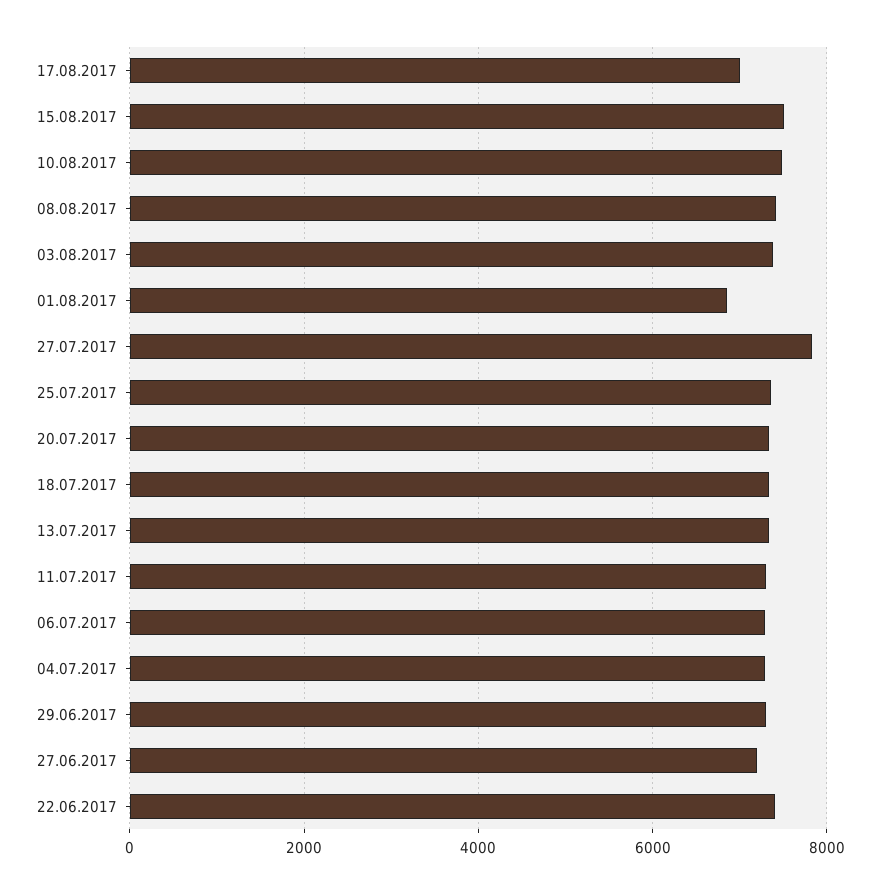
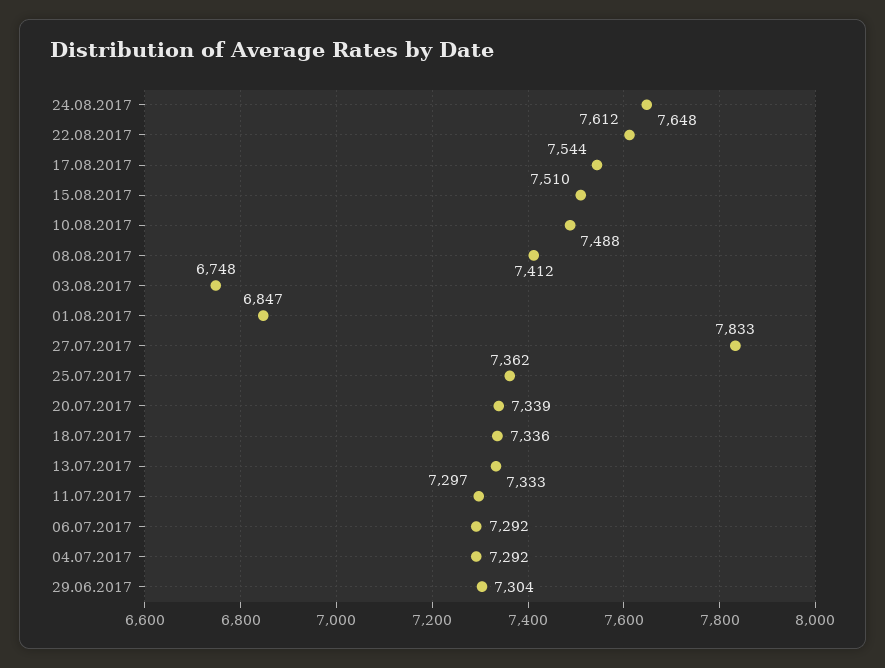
17.08.2017: 7000 -> 7544
03.08.2017: 7400 -> 6748
27.06.2017: 7200 -> none
22.06.2017: 7400 -> none
24.08.2017: none -> 7648
22.08.2017: none -> 7612

